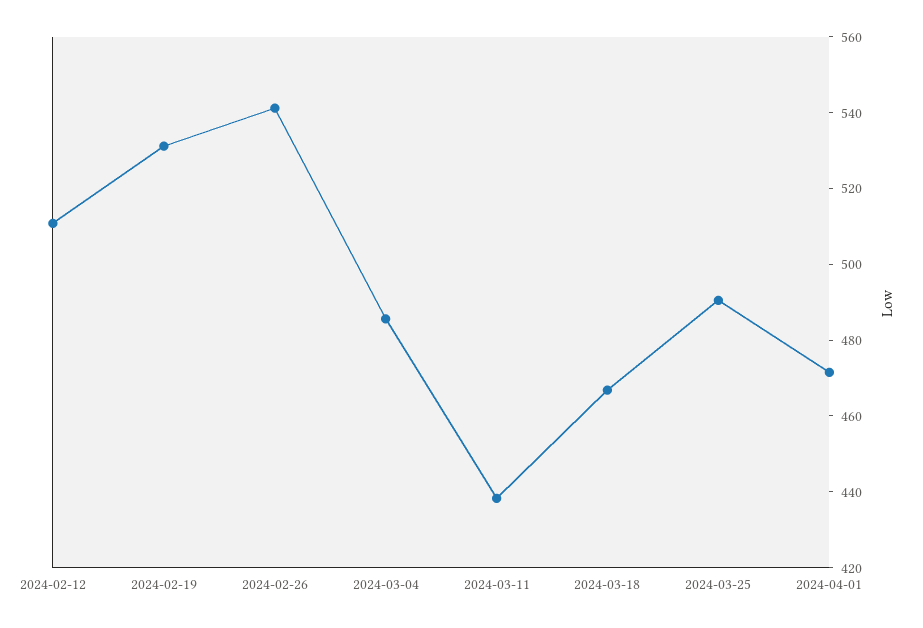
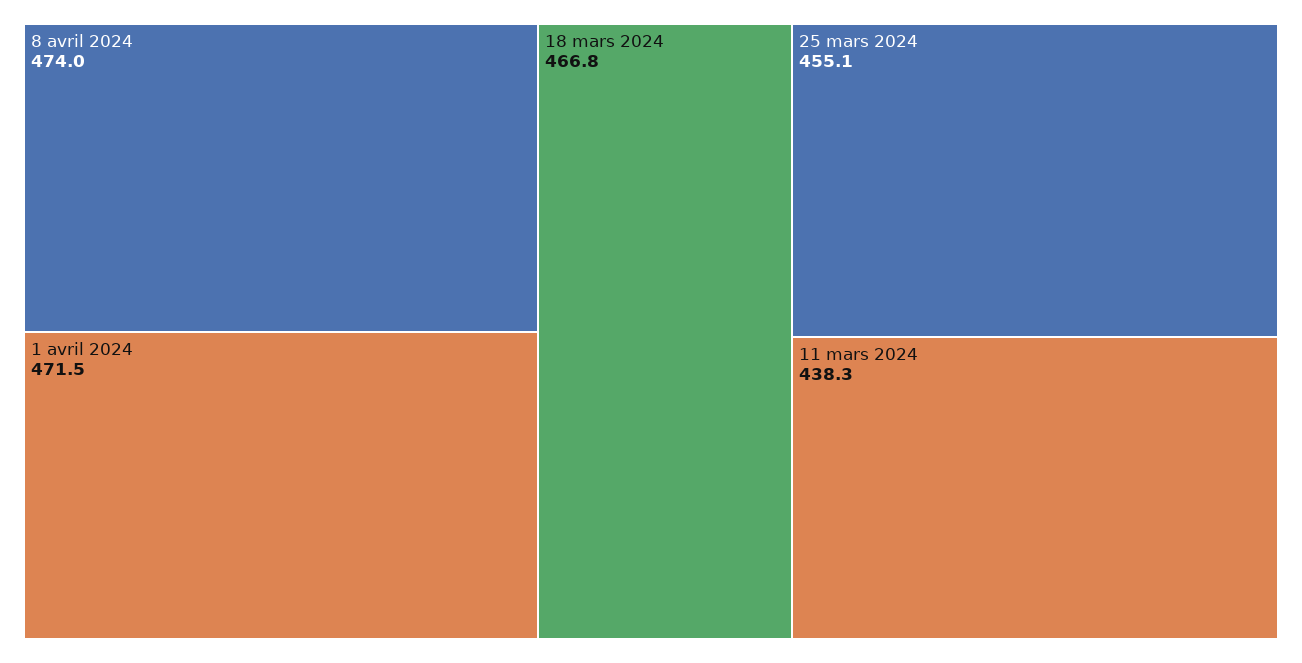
2024-02-12: 510 -> none
2024-02-19: 530 -> none
2024-02-26: 540 -> none
2024-03-04: 485 -> none
2024-03-25: 490 -> 455.1
8 avril 2024: none -> 474

